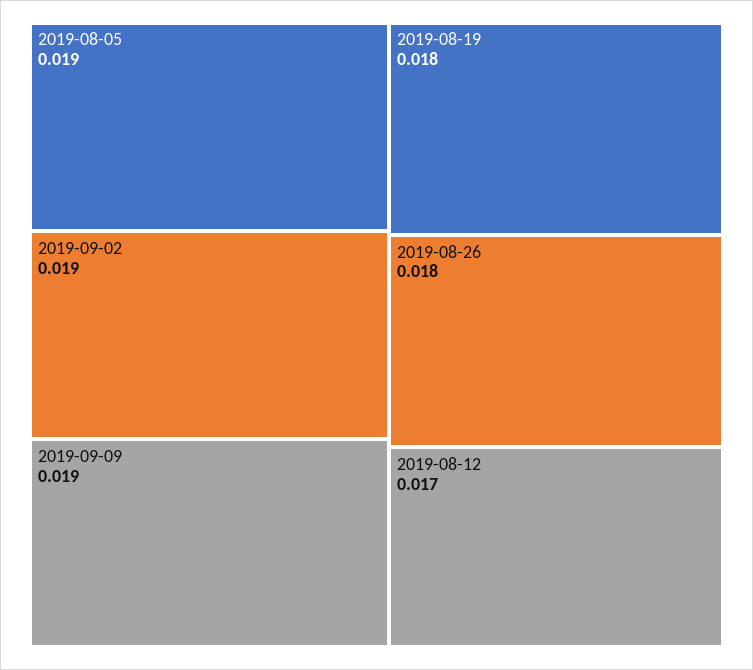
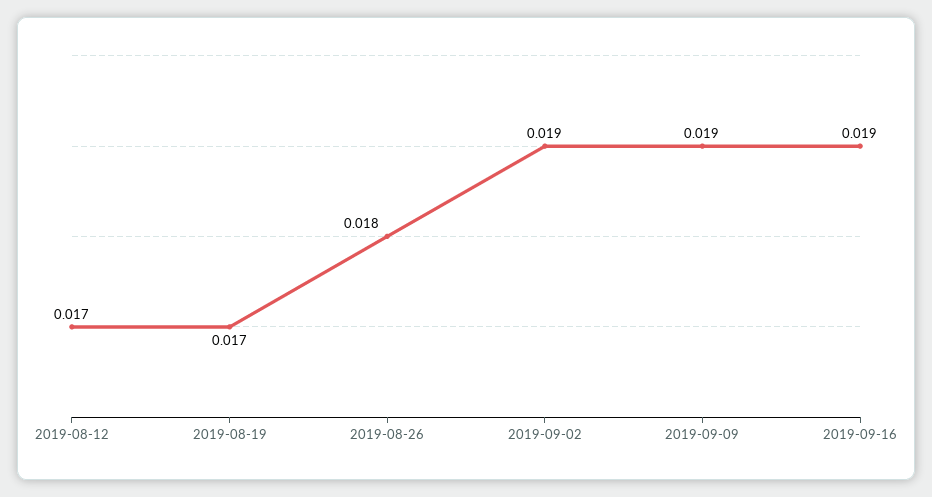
2019-08-05: 0.019 -> none
2019-08-19: 0.018 -> 0.017
2019-09-16: none -> 0.019

